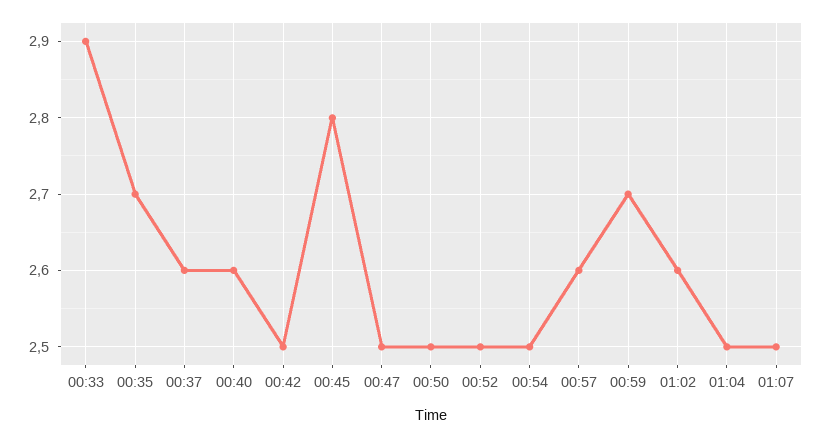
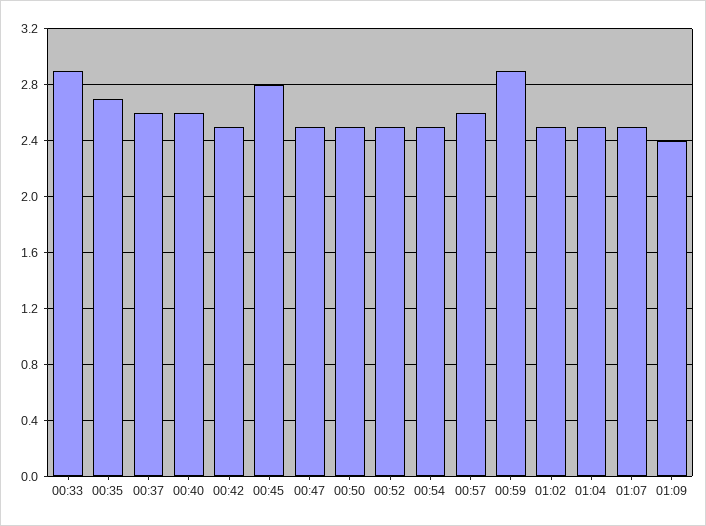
00:59: 2.7 -> 2.9
01:02: 2.6 -> 2.5
01:09: none -> 2.4

